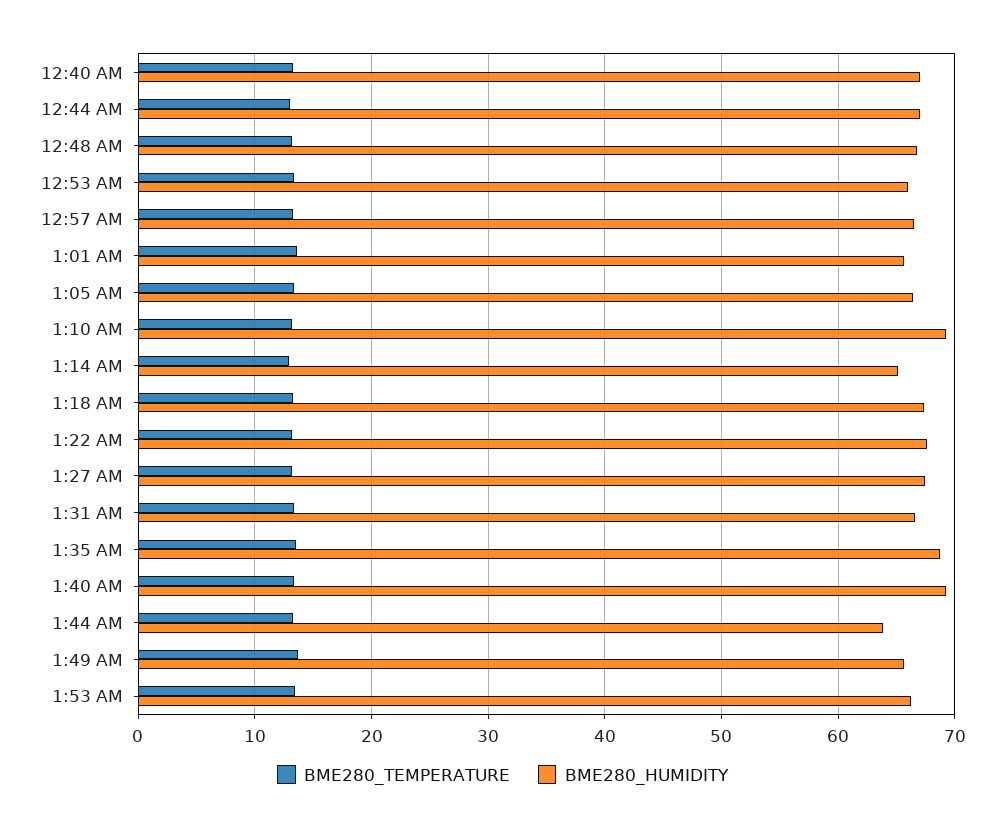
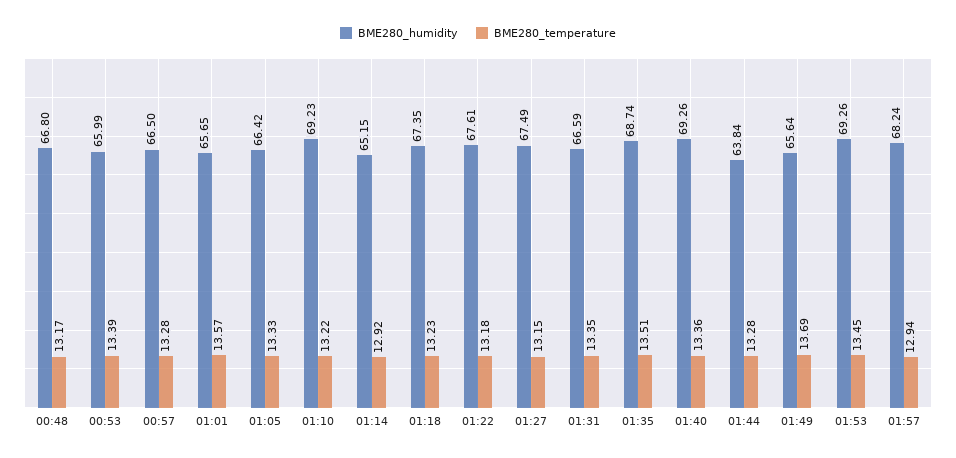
BME280_TEMPERATURE, 12:40 AM: 13 -> none
BME280_HUMIDITY, 12:40 AM: 67 -> none
BME280_TEMPERATURE, 12:44 AM: 13 -> none
BME280_HUMIDITY, 12:44 AM: 67 -> none
BME280_HUMIDITY, 1:53 AM: 66 -> 69.26
BME280_HUMIDITY, 01:57: none -> 68.24
BME280_TEMPERATURE, 01:57: none -> 12.94

